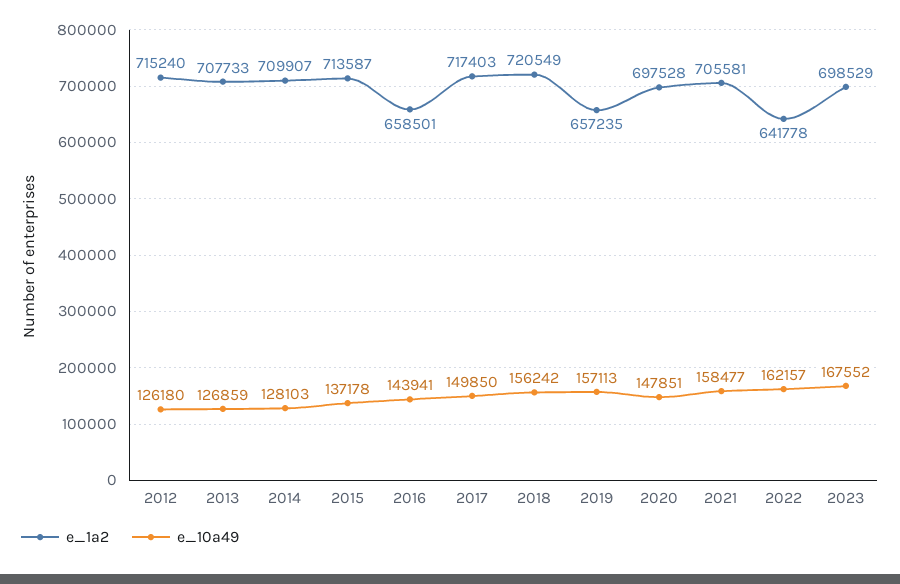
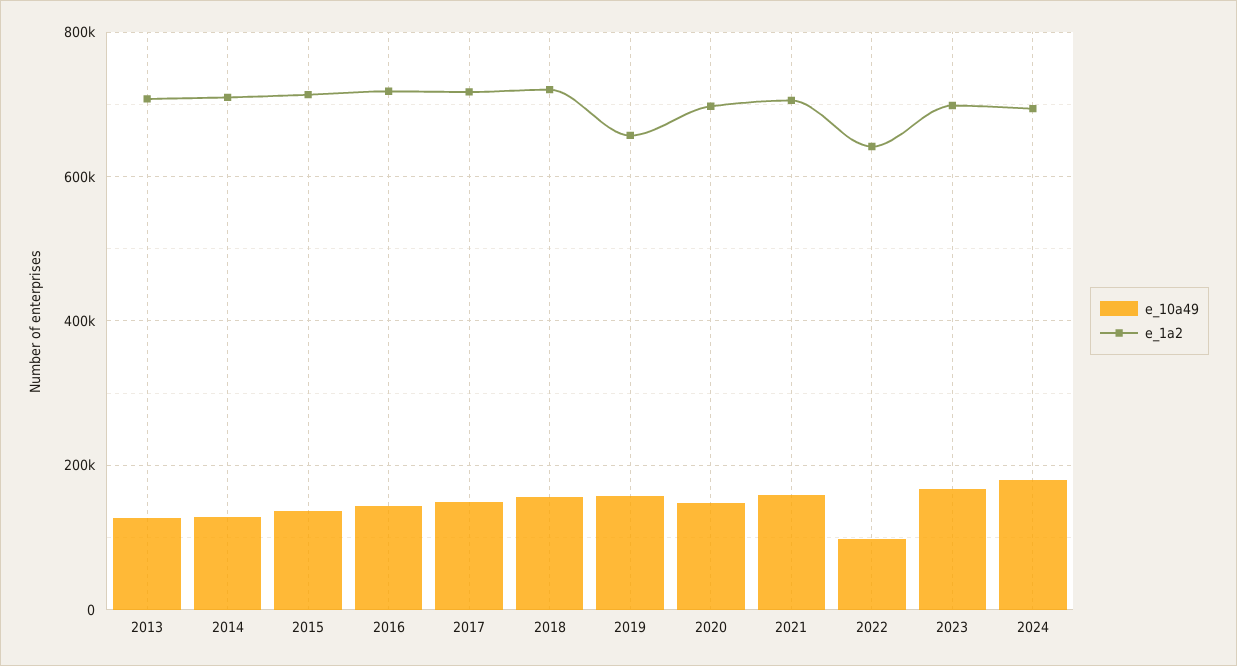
e_1a2, 2012: 715240 -> none
e_10a49, 2012: 126180 -> none
e_1a2, 2016: 658501 -> 720000
e_10a49, 2022: 162157 -> 100000
e_10a49, 2024: none -> 180000
e_1a2, 2024: none -> 700000

